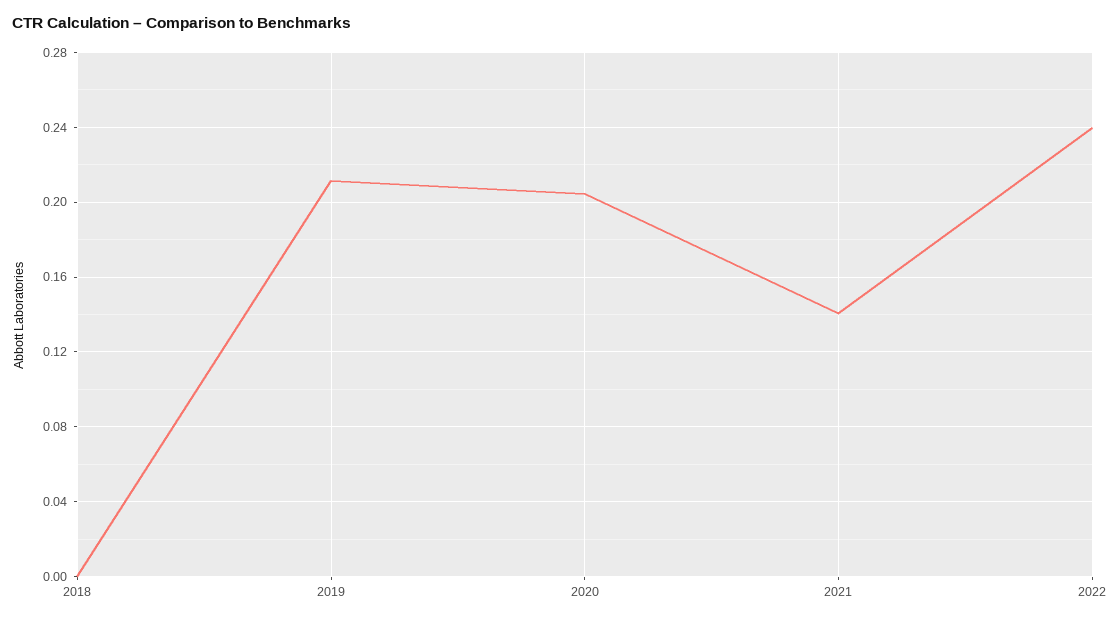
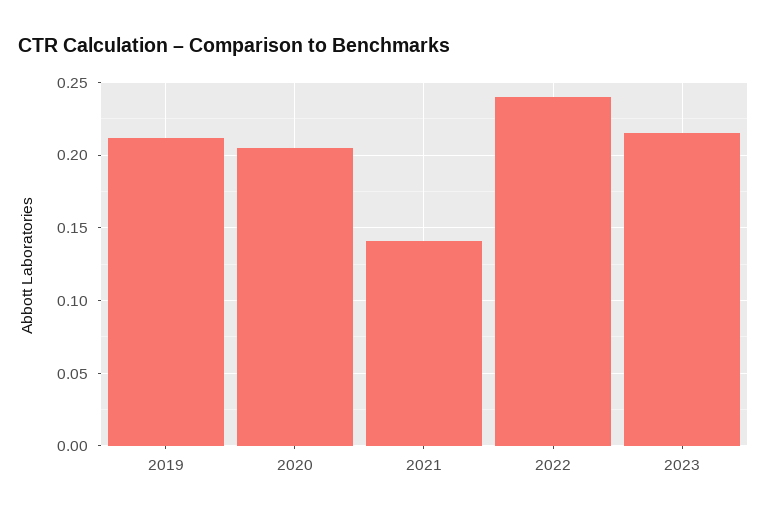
2018: 0 -> none
2023: none -> 0.215

